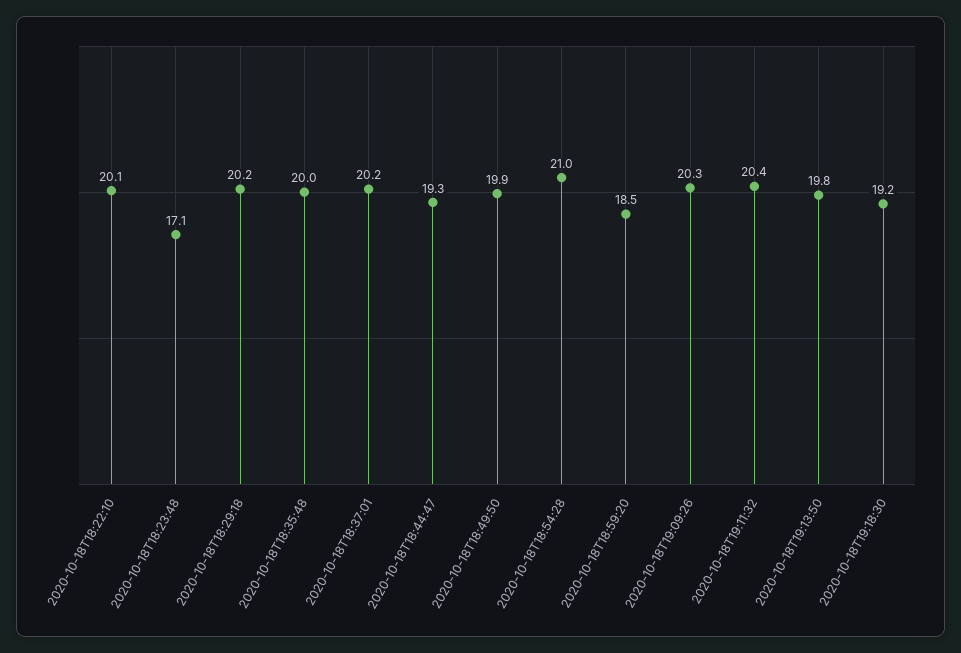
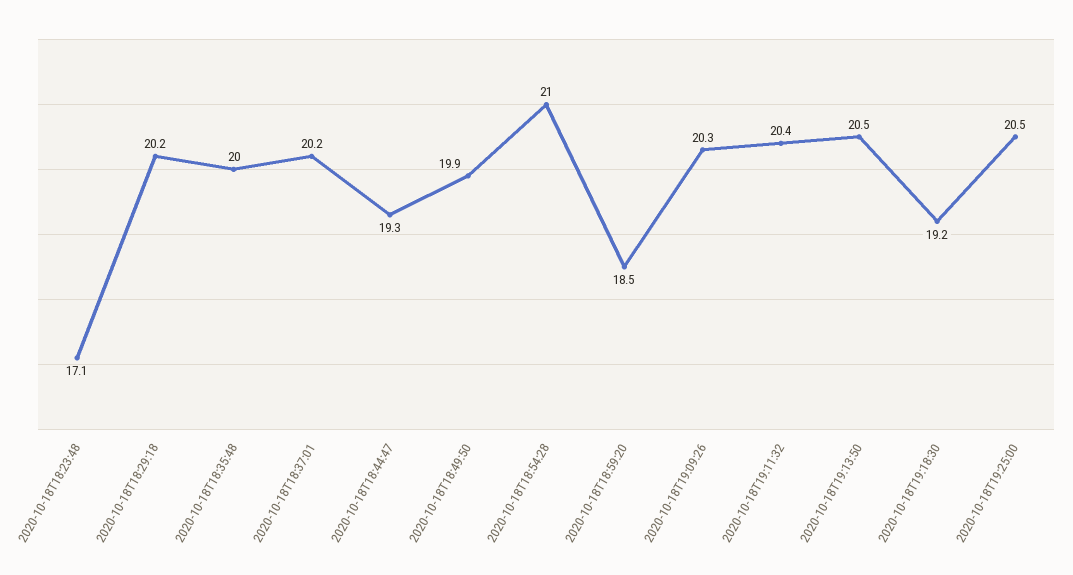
2020-10-18T18:22:10: 20.1 -> none
2020-10-18T19:13:50: 19.8 -> 20.5
2020-10-18T19:25:00: none -> 20.5

